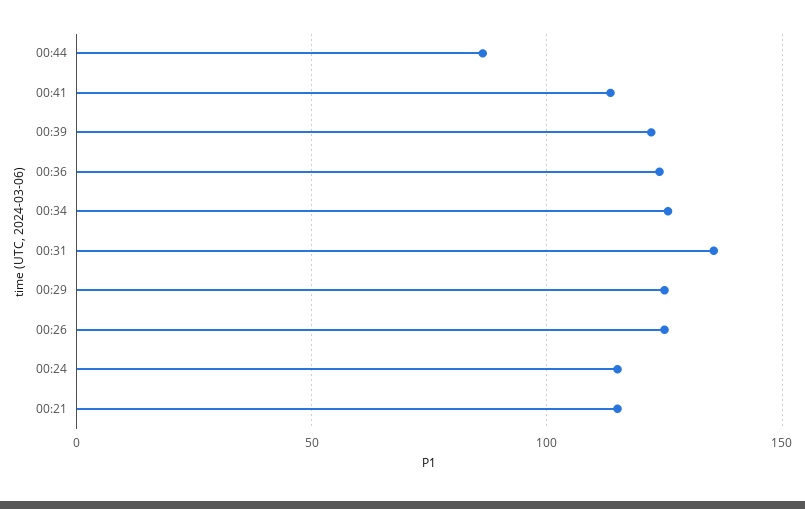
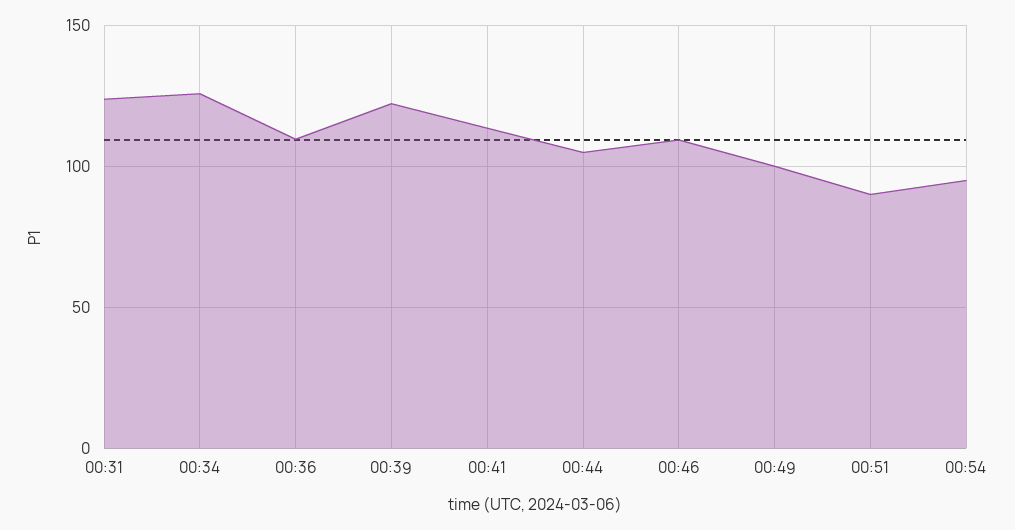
00:44: 85 -> 105
00:36: 125 -> 110
00:31: 135 -> 125
00:29: 125 -> none
00:26: 125 -> none
00:24: 115 -> none
00:21: 115 -> none
00:46: none -> 110
00:49: none -> 100
00:51: none -> 90
00:54: none -> 95

